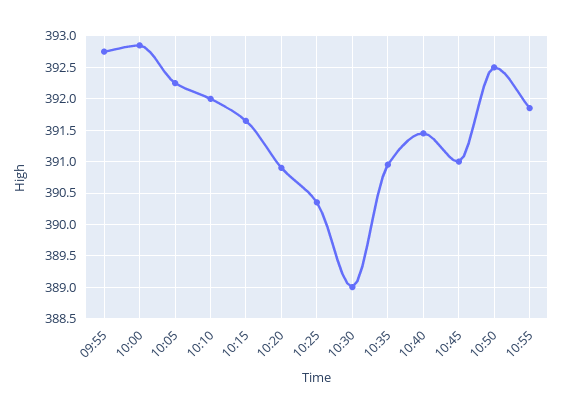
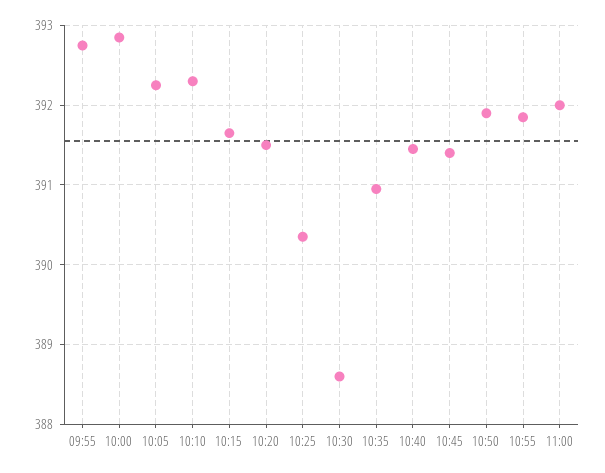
10:10: 392 -> 392.3
10:20: 390.9 -> 391.5
10:30: 389 -> 388.6
10:45: 391 -> 391.4
10:50: 392.5 -> 391.9
11:00: none -> 392

